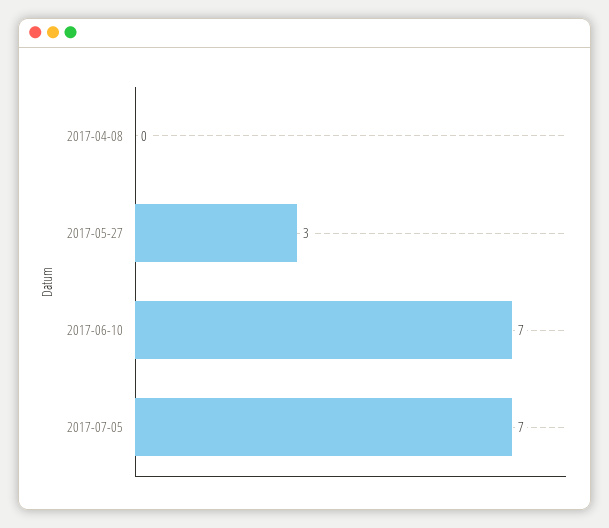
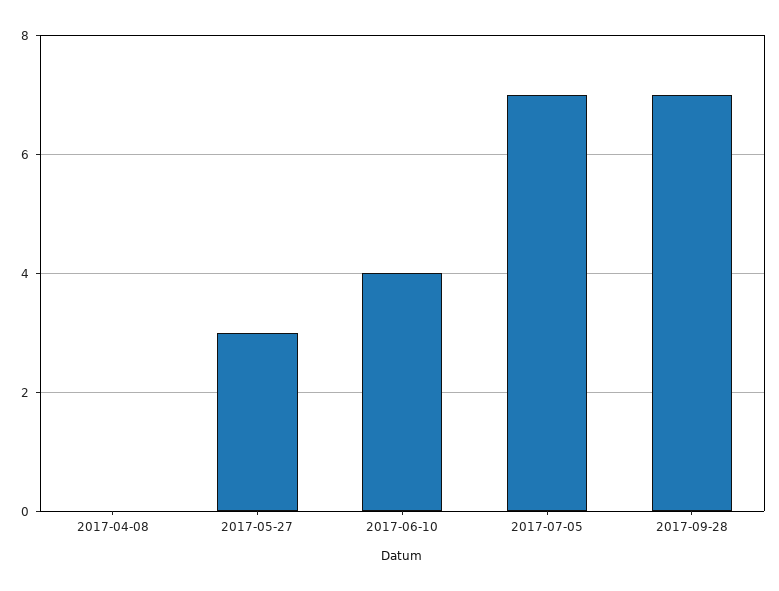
2017-06-10: 7 -> 4
2017-09-28: none -> 7

